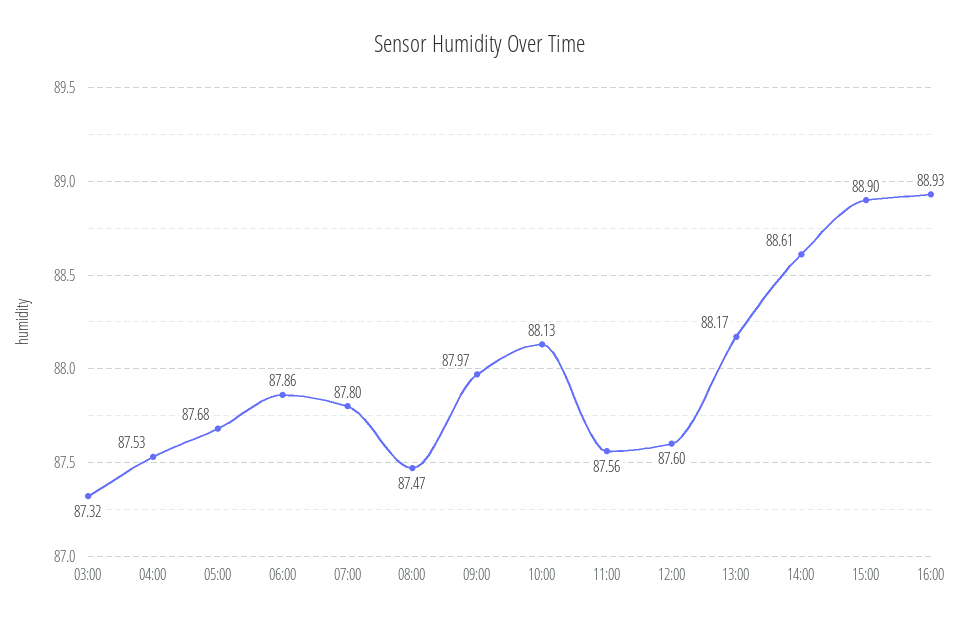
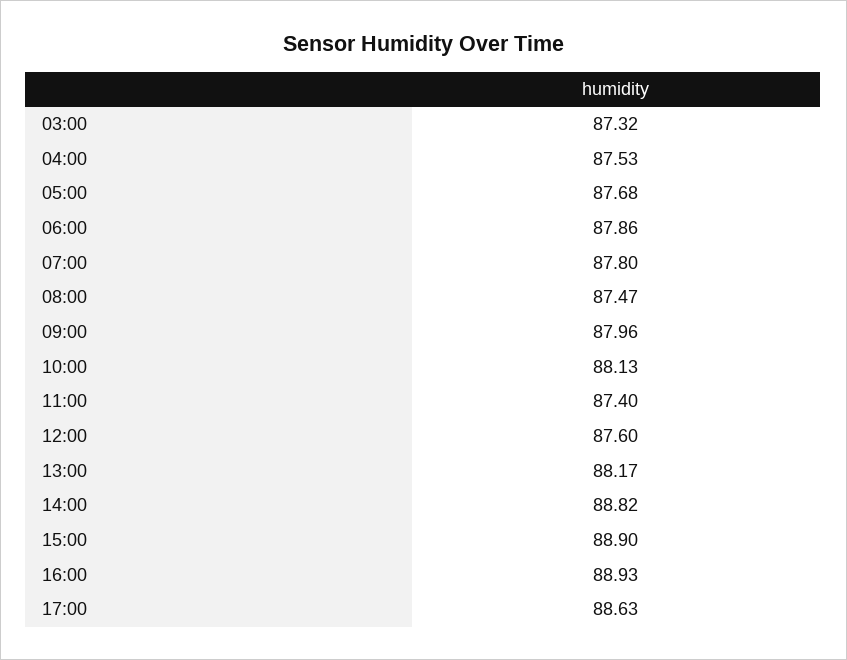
09:00: 87.97 -> 87.96
11:00: 87.56 -> 87.4
14:00: 88.61 -> 88.82
17:00: none -> 88.63

